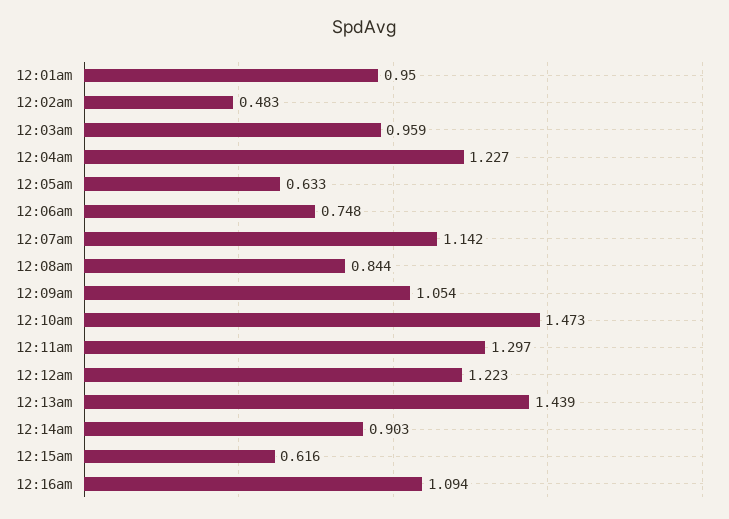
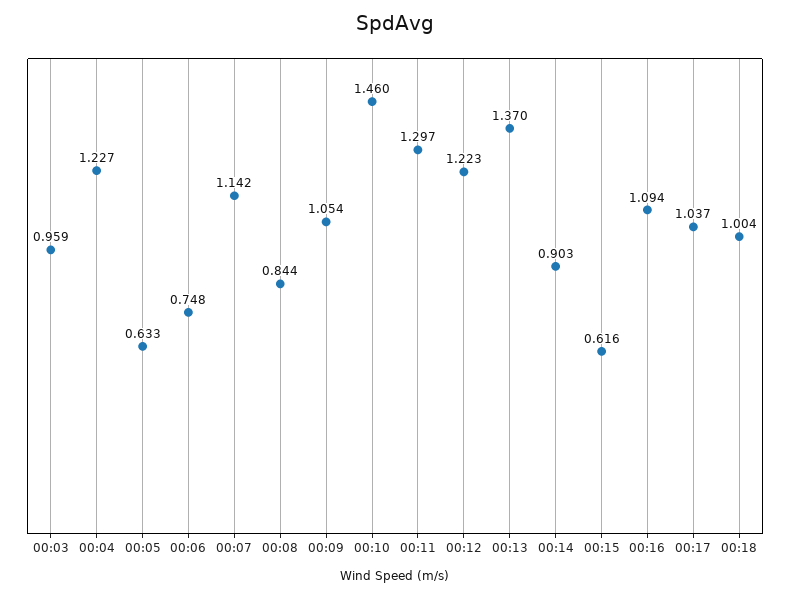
12:01am: 0.95 -> none
12:02am: 0.483 -> none
12:10am: 1.473 -> 1.46
12:13am: 1.439 -> 1.37
00:17: none -> 1.037
00:18: none -> 1.004

